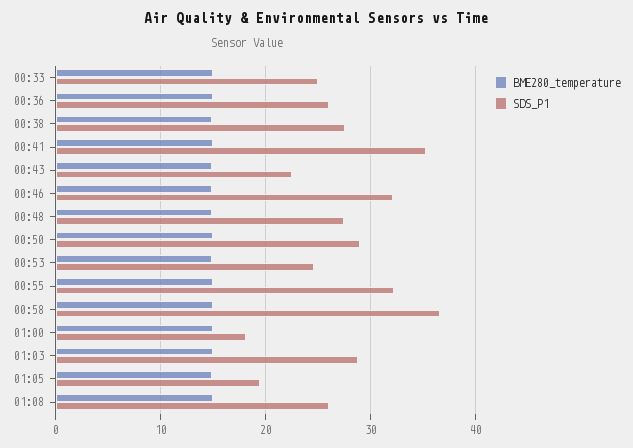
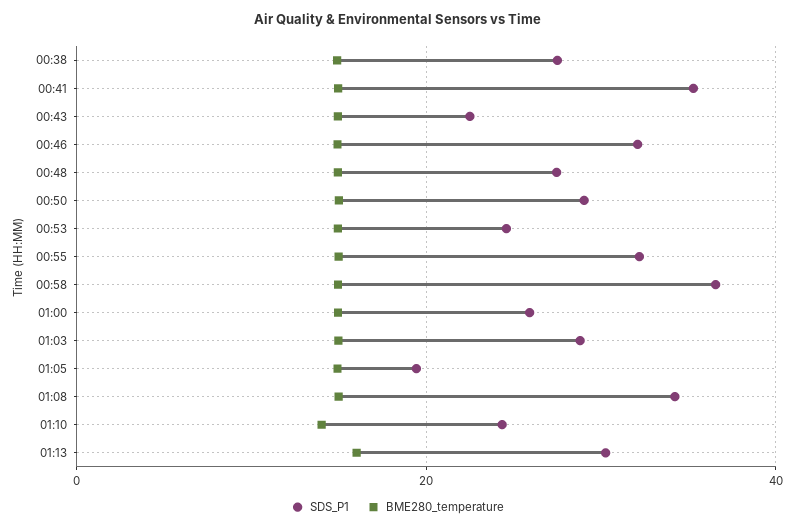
BME280_temperature, 00:33: 15 -> none
SDS_P1, 00:33: 25 -> none
BME280_temperature, 00:36: 15 -> none
SDS_P1, 00:36: 26 -> none
SDS_P1, 01:00: 18 -> 26
SDS_P1, 01:08: 26 -> 34
SDS_P1, 01:10: none -> 24
BME280_temperature, 01:10: none -> 14
SDS_P1, 01:13: none -> 30
BME280_temperature, 01:13: none -> 16

